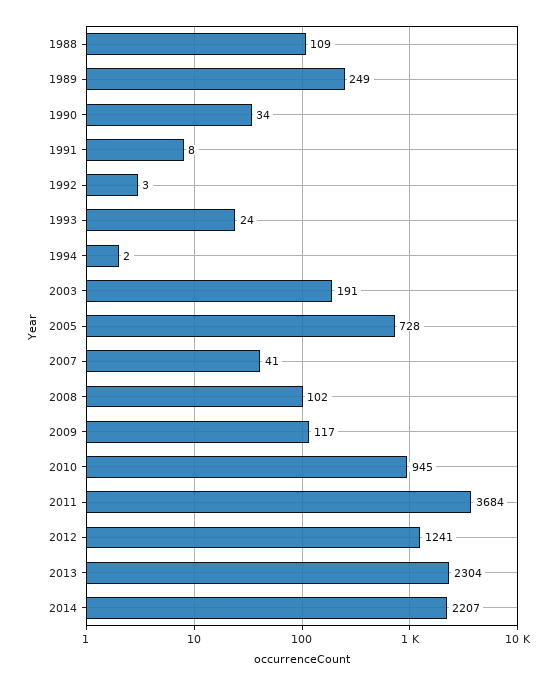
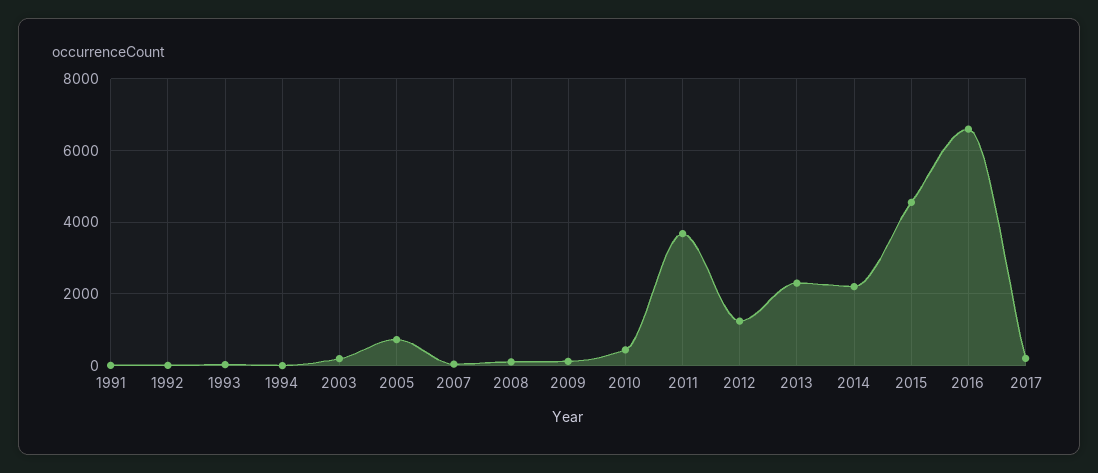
1988: 109 -> none
1989: 249 -> none
1990: 34 -> none
2010: 945 -> 400
2015: none -> 4600
2016: none -> 6600
2017: none -> 200

